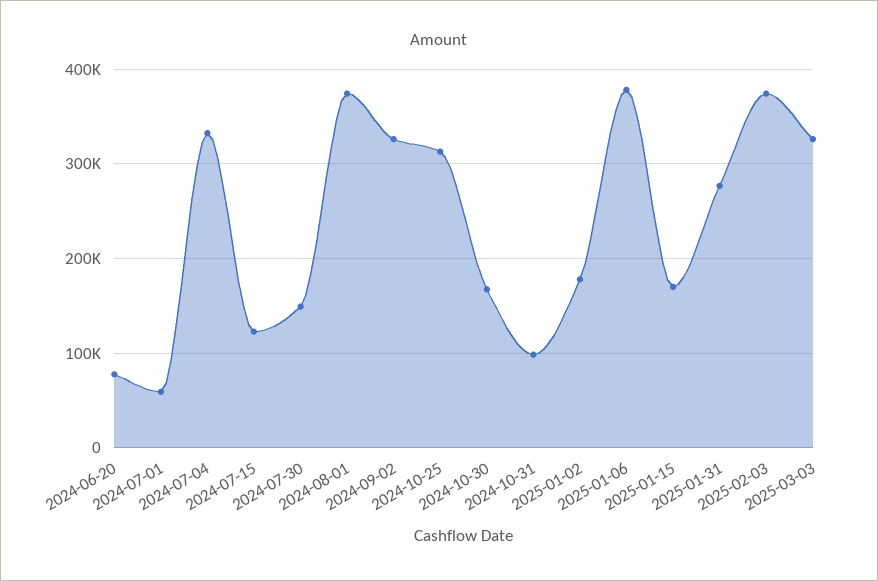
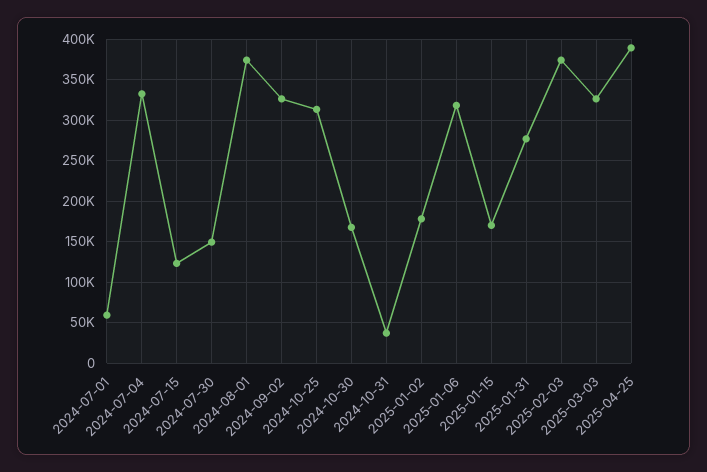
2024-06-20: 80000 -> none
2024-10-31: 100000 -> 40000
2025-01-06: 380000 -> 320000
2025-04-25: none -> 390000

